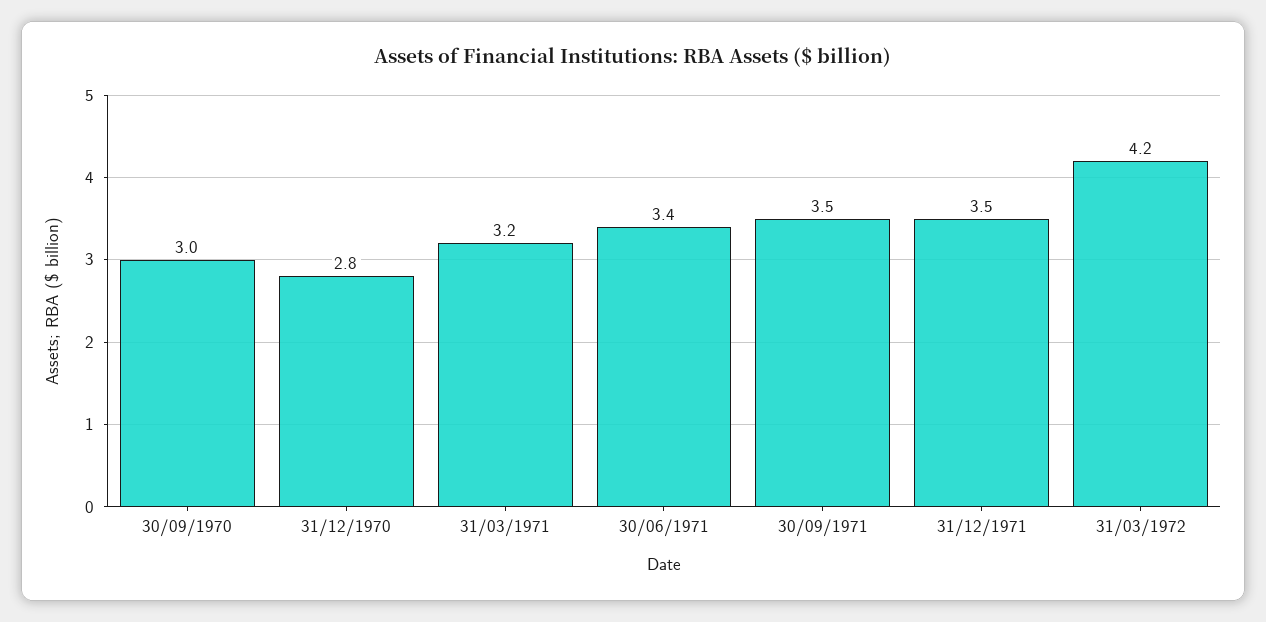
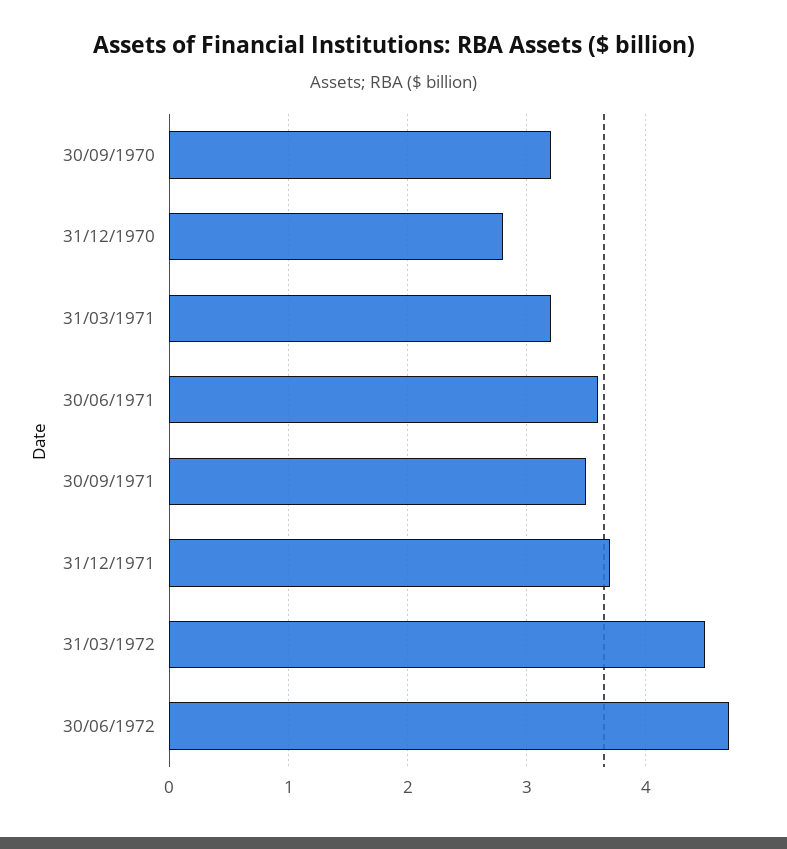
30/09/1970: 3 -> 3.2
30/06/1971: 3.4 -> 3.6
31/12/1971: 3.5 -> 3.7
31/03/1972: 4.2 -> 4.5
30/06/1972: none -> 4.7

